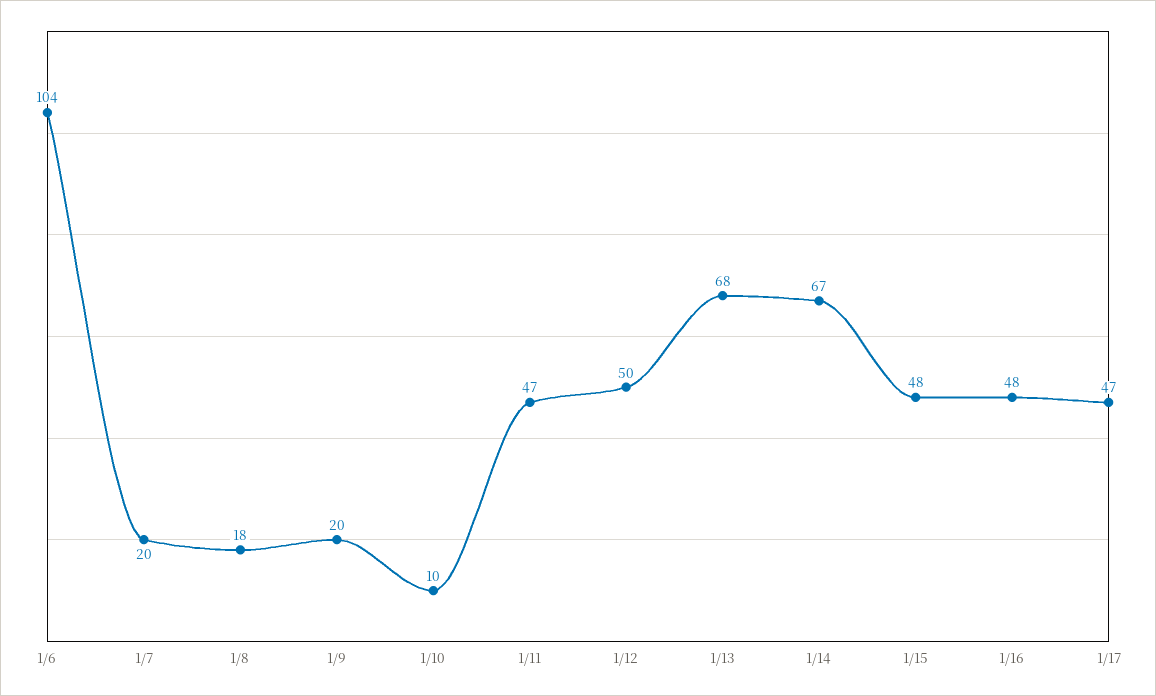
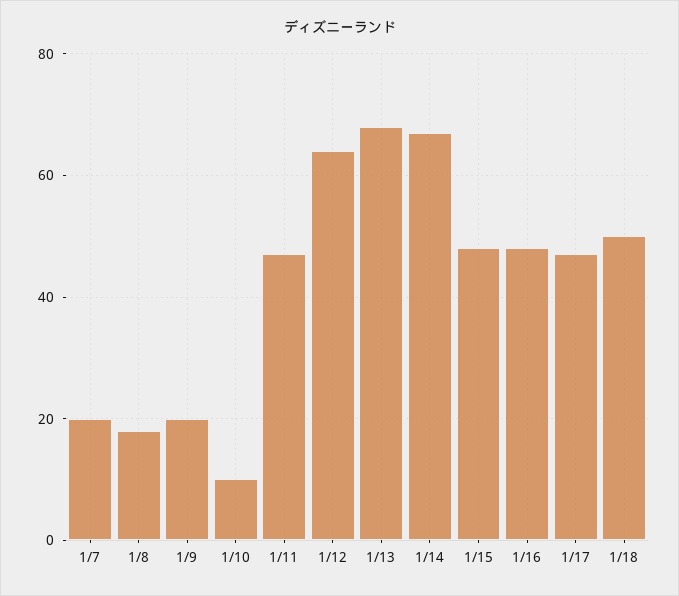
1/6: 104 -> none
1/12: 50 -> 65
1/18: none -> 50

